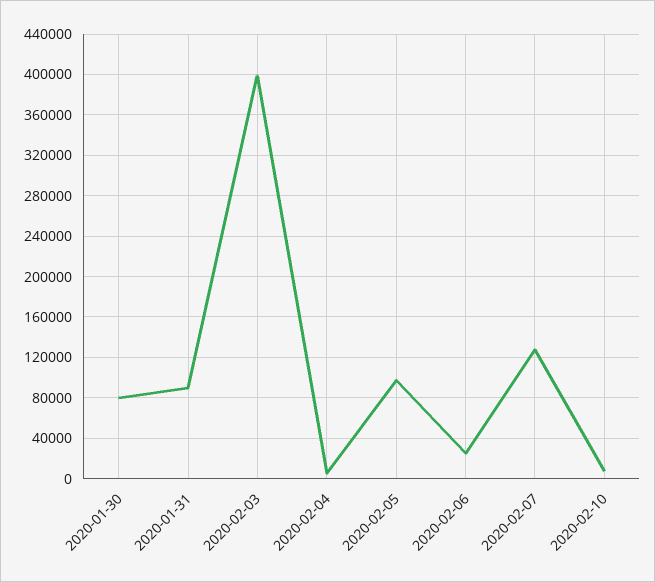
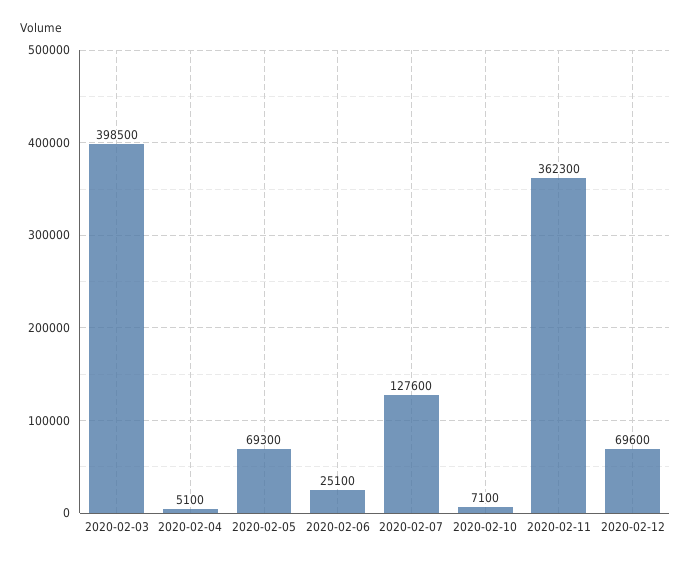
2020-01-30: 80000 -> none
2020-01-31: 90000 -> none
2020-02-05: 100000 -> 69300
2020-02-11: none -> 362300
2020-02-12: none -> 69600

